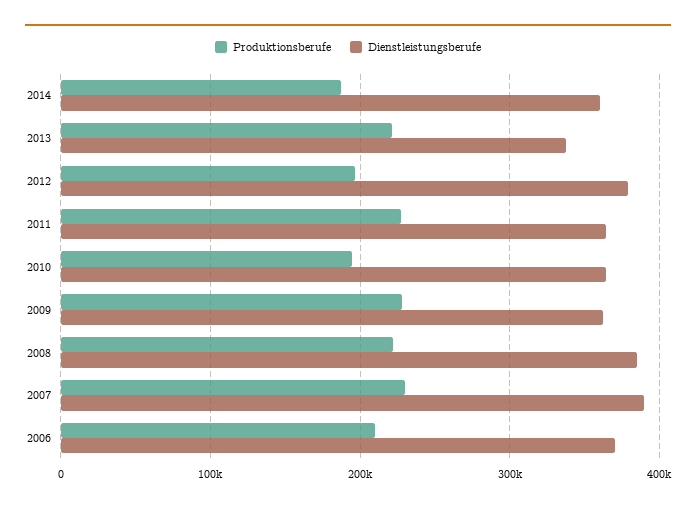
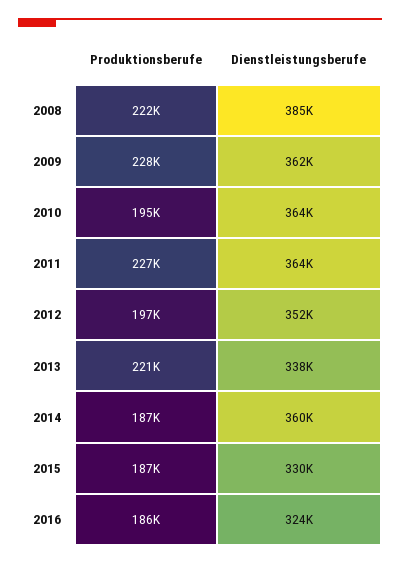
Dienstleistungsberufe, 2012: 380000 -> 352000
Produktionsberufe, 2007: 230000 -> none
Dienstleistungsberufe, 2007: 390000 -> none
Produktionsberufe, 2006: 210000 -> none
Dienstleistungsberufe, 2006: 370000 -> none
Produktionsberufe, 2015: none -> 187000
Dienstleistungsberufe, 2015: none -> 330000
Produktionsberufe, 2016: none -> 186000
Dienstleistungsberufe, 2016: none -> 324000

